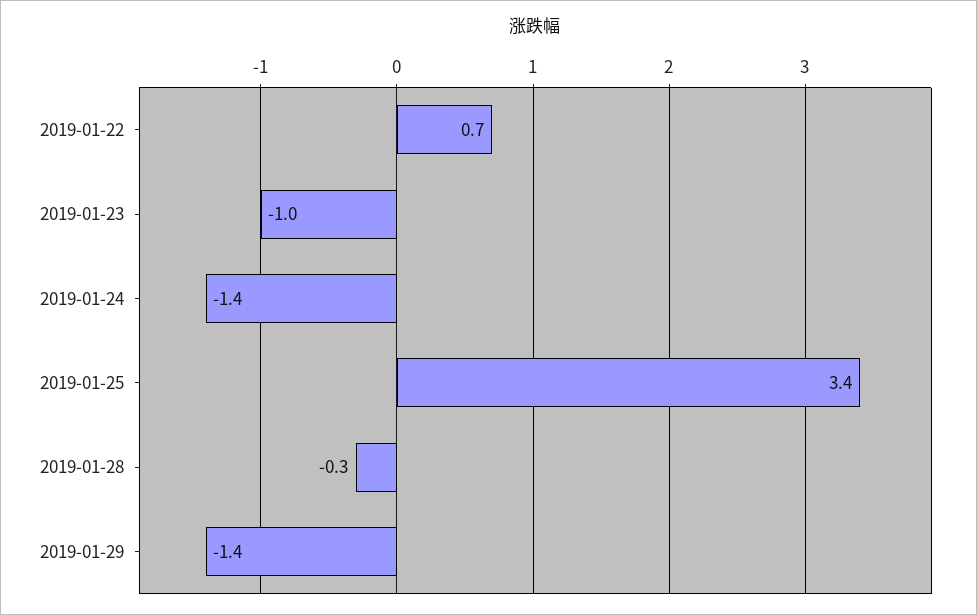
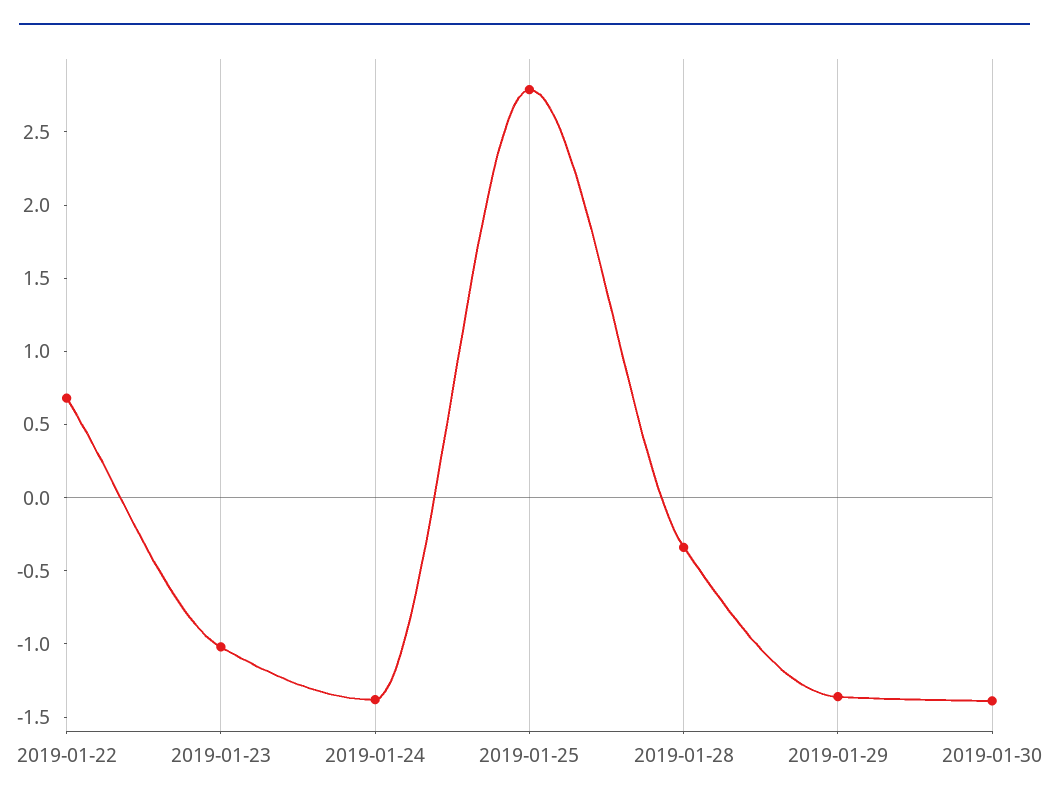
2019-01-25: 3.4 -> 2.8
2019-01-30: none -> -1.4

